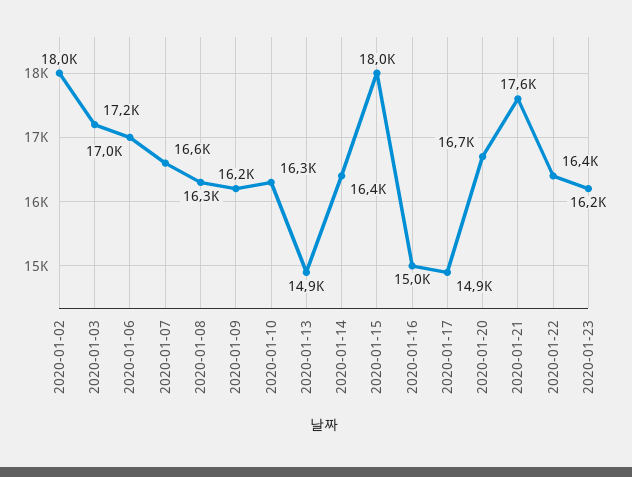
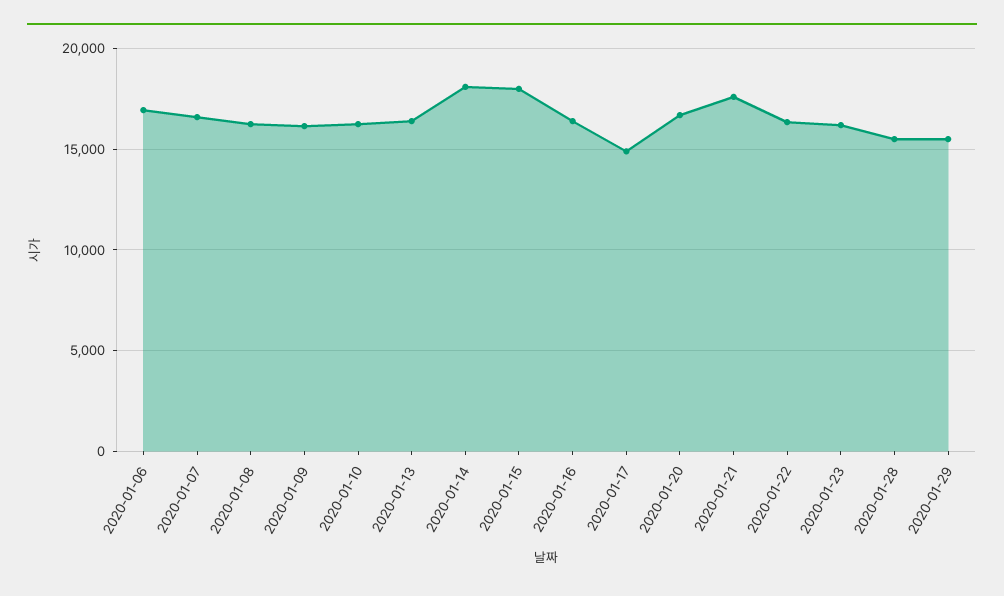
2020-01-02: 18000 -> none
2020-01-03: 17200 -> none
2020-01-13: 14900 -> 16500
2020-01-14: 16400 -> 18000
2020-01-16: 15000 -> 16500
2020-01-28: none -> 15500
2020-01-29: none -> 15500

